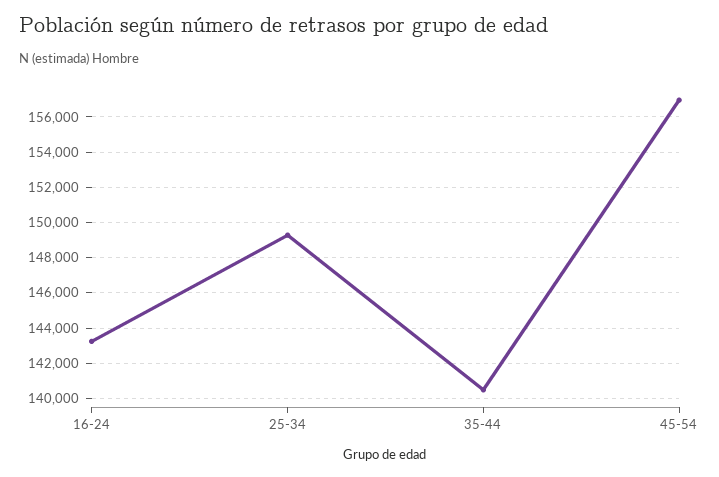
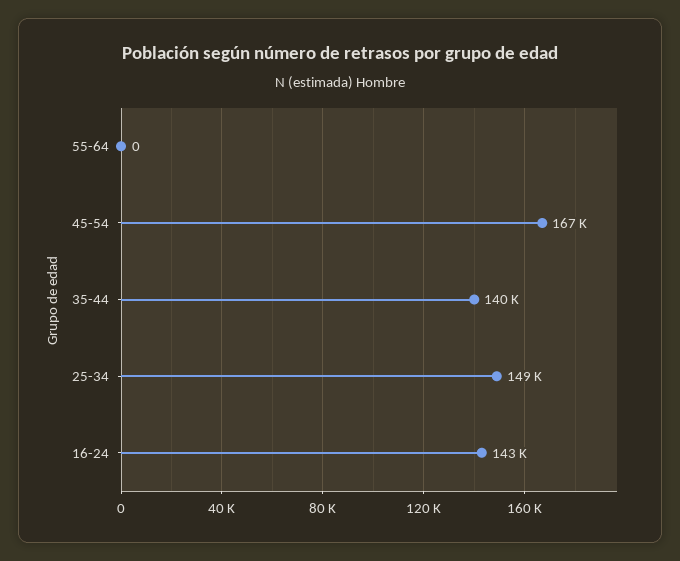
45-54: 157000 -> 167000
55-64: none -> 0

